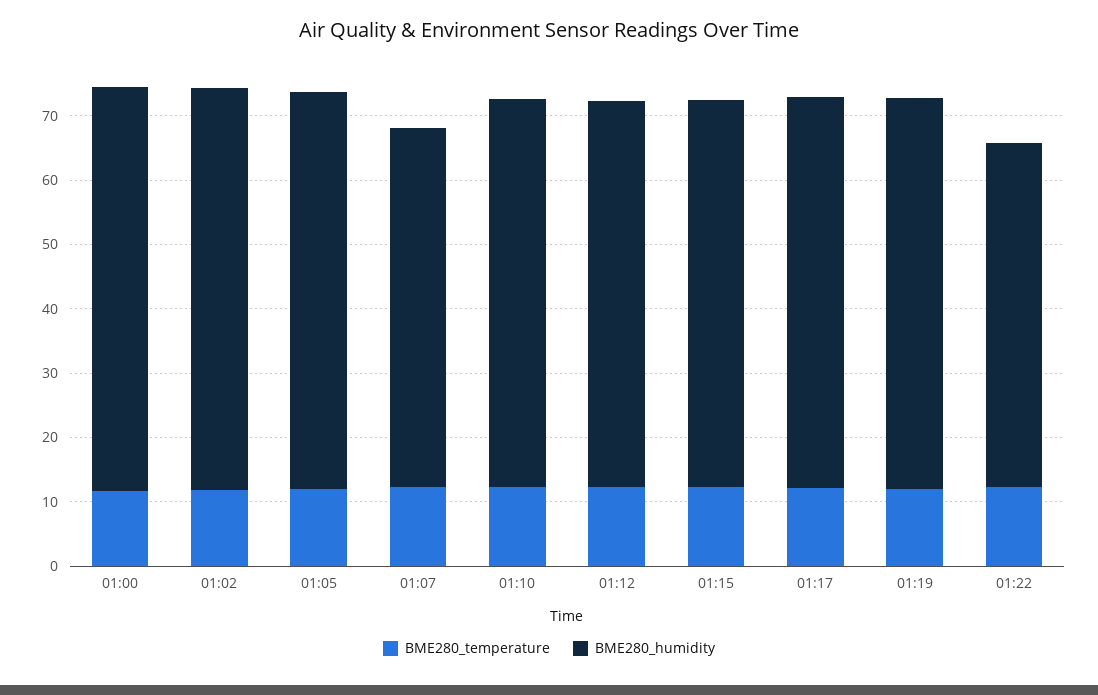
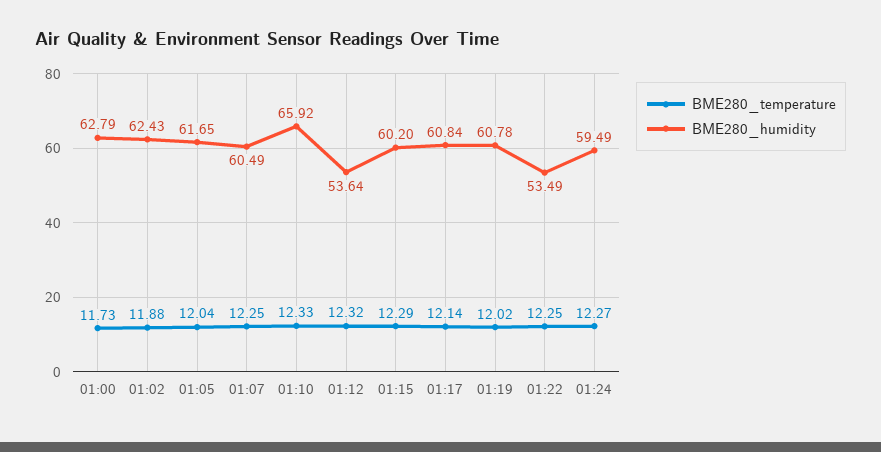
BME280_humidity, 01:07: 56 -> 60.49
BME280_humidity, 01:10: 60 -> 65.92
BME280_humidity, 01:12: 60 -> 53.64
BME280_temperature, 01:24: none -> 12.27
BME280_humidity, 01:24: none -> 59.49

